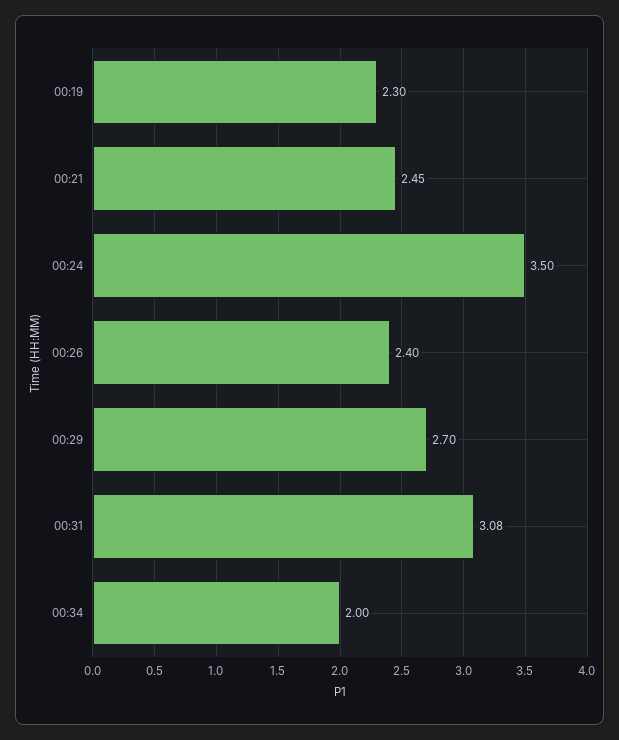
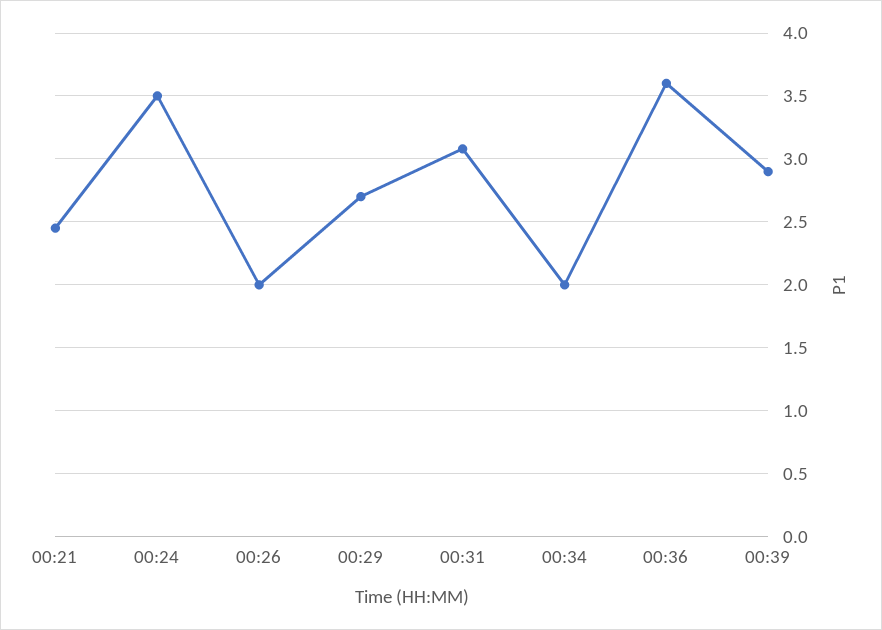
00:19: 2.3 -> none
00:26: 2.4 -> 2
00:36: none -> 3.6
00:39: none -> 2.9

